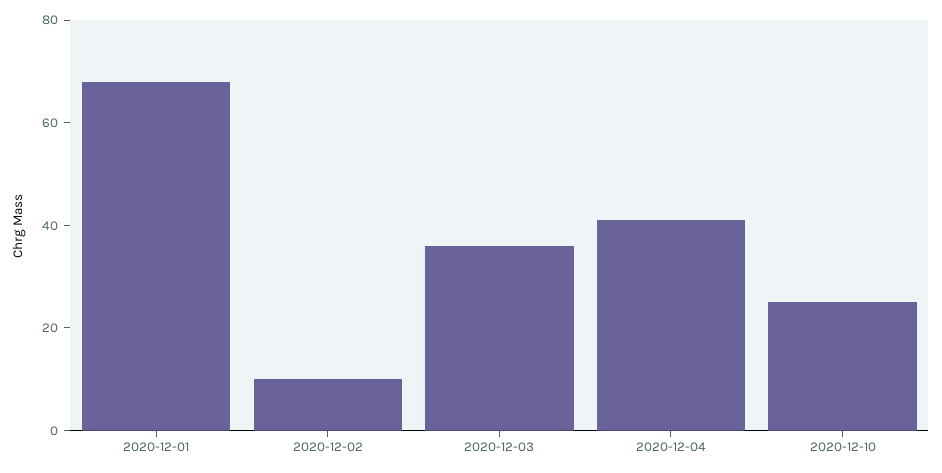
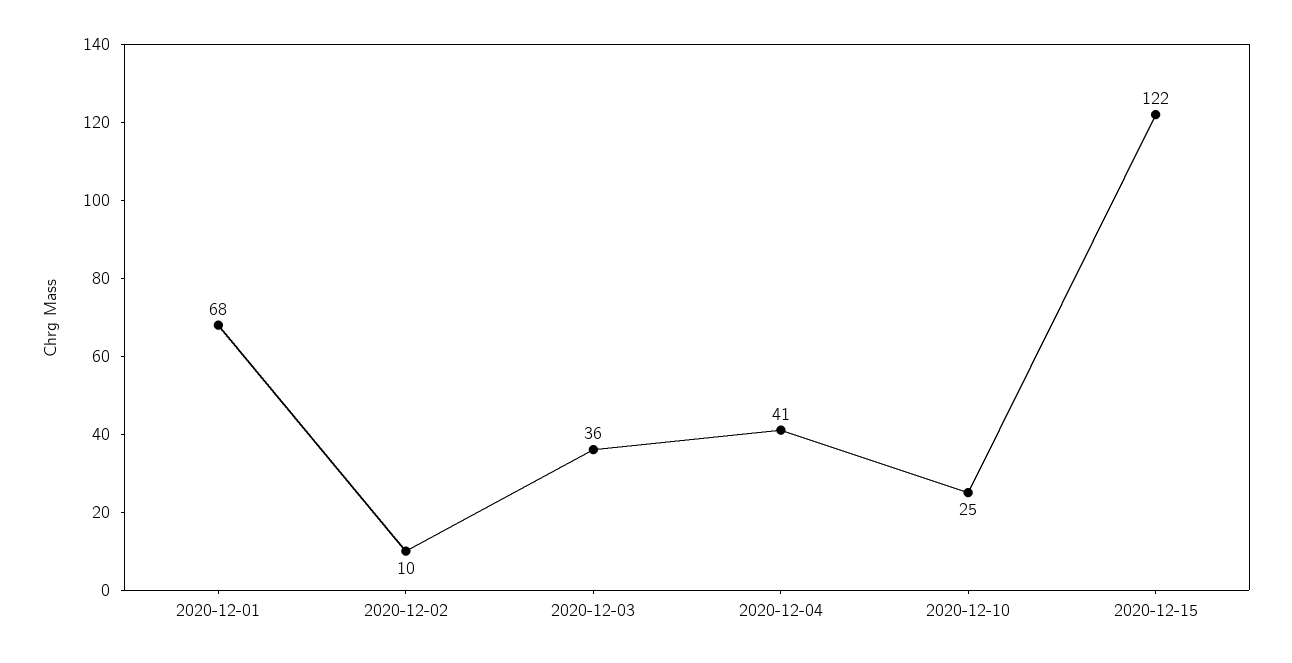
2020-12-15: none -> 122

